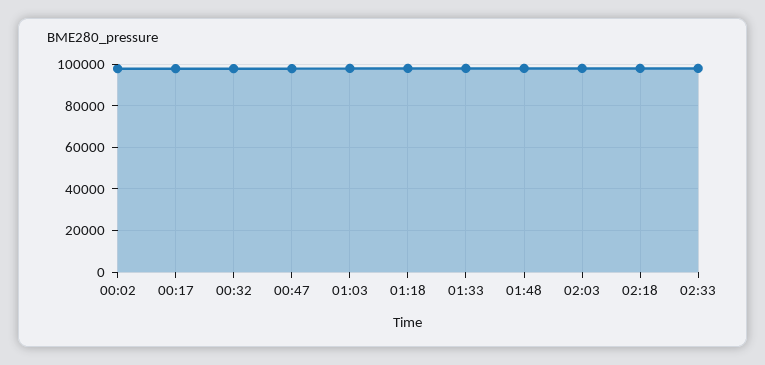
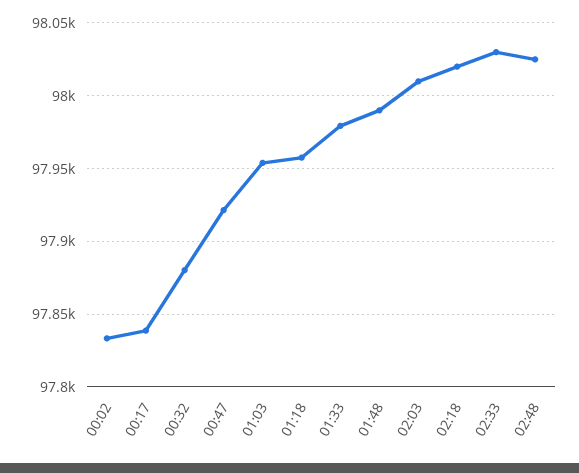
02:48: none -> 98025

